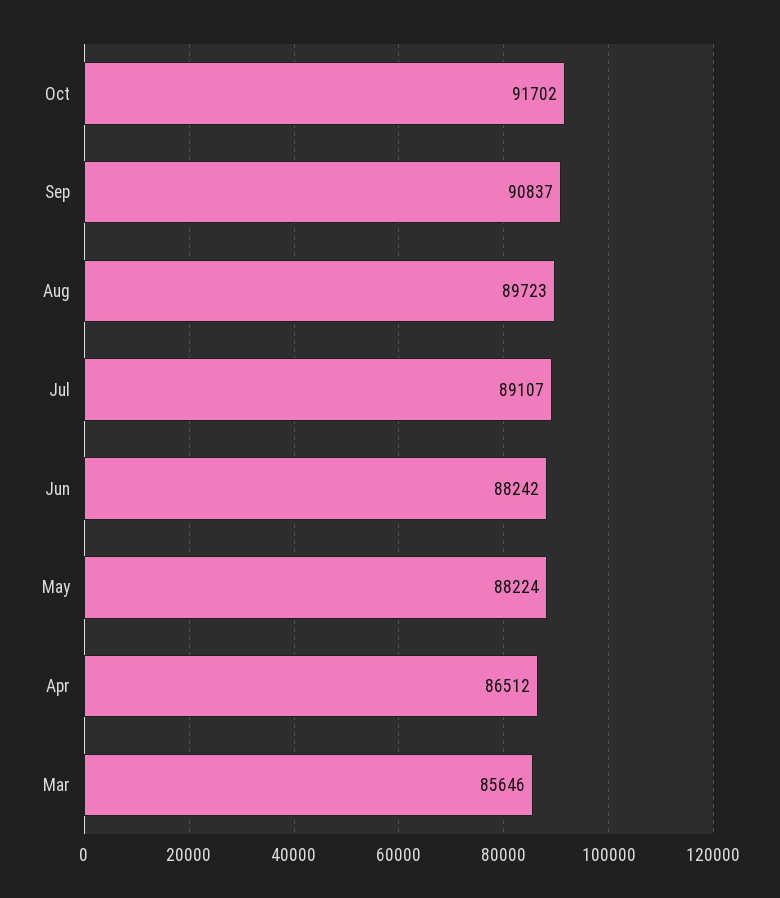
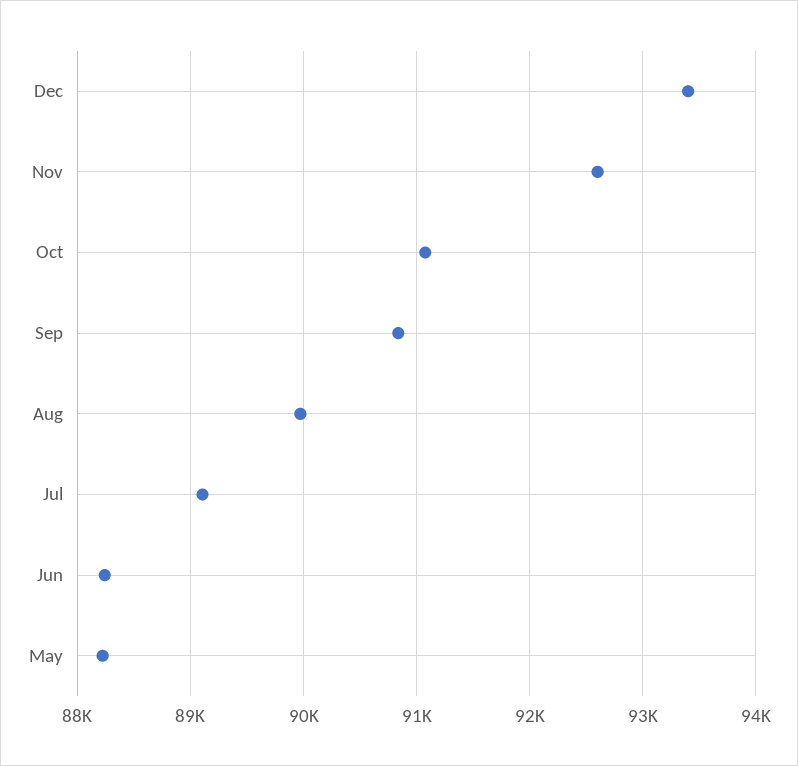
Oct: 91702 -> 91100
Aug: 89723 -> 90000
Apr: 86512 -> none
Mar: 85646 -> none
Dec: none -> 93400
Nov: none -> 92600

